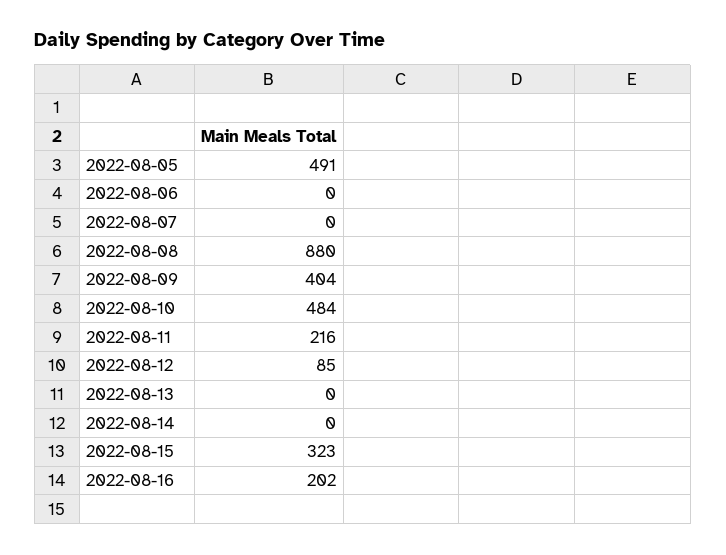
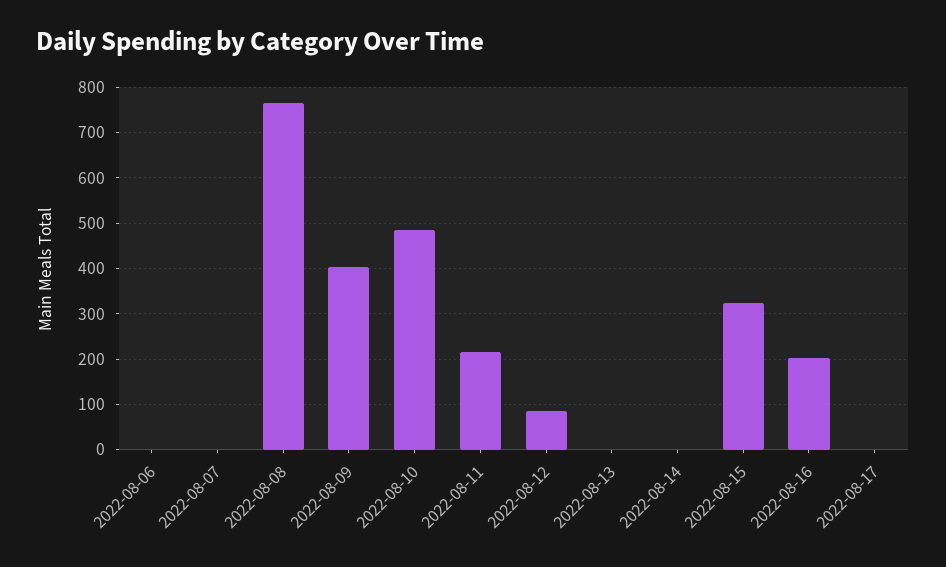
2022-08-05: 491 -> none
2022-08-08: 880 -> 760
2022-08-17: none -> 0

